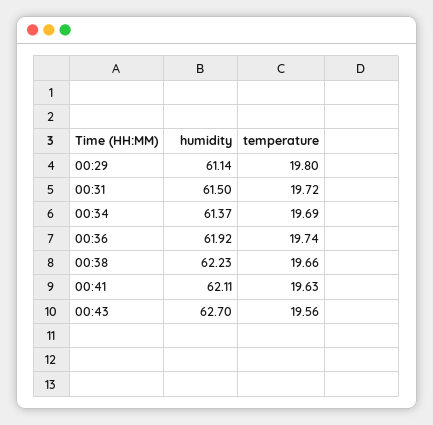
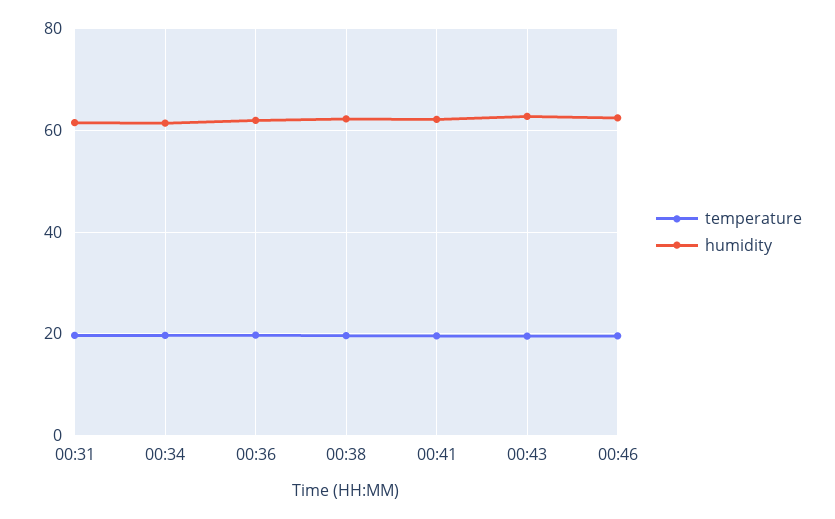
humidity, 00:29: 61.14 -> none
temperature, 00:29: 19.8 -> none
temperature, 00:46: none -> 20
humidity, 00:46: none -> 62

